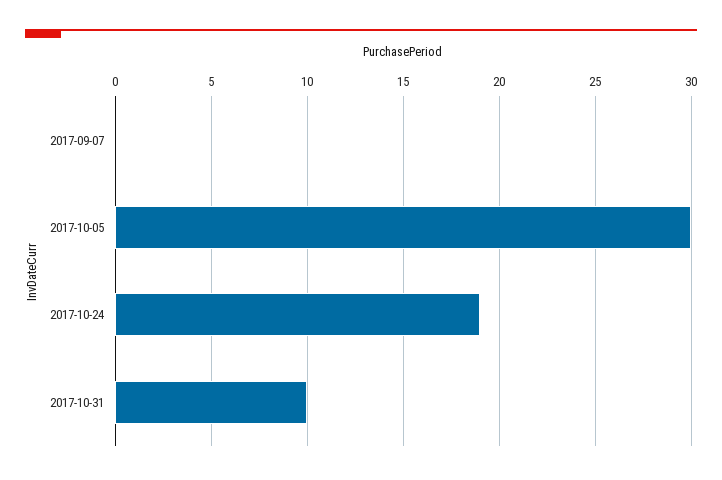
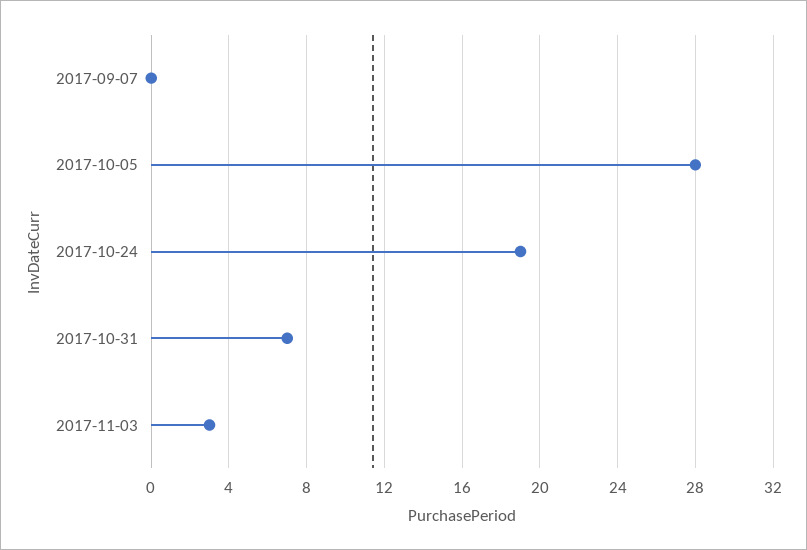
2017-10-05: 30 -> 28
2017-10-31: 10 -> 7
2017-11-03: none -> 3

